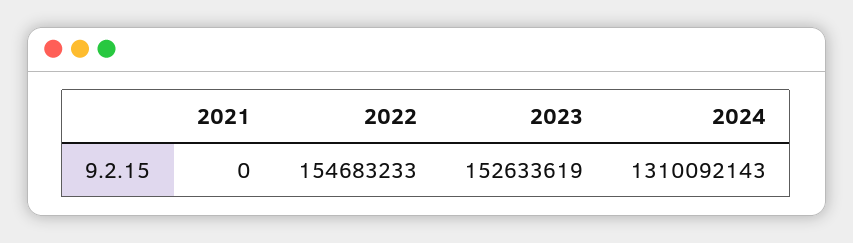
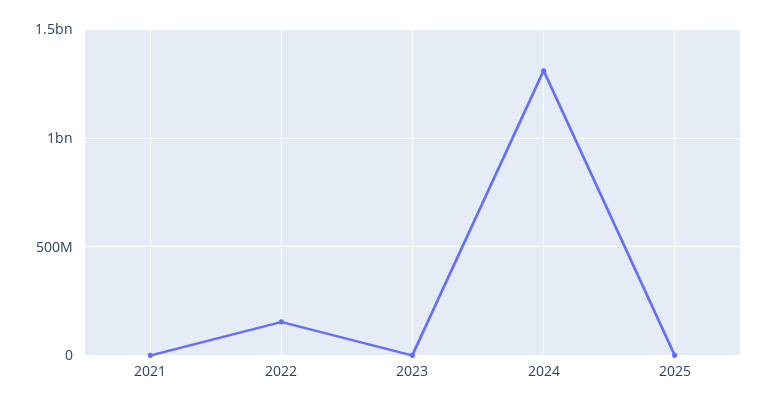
2023: 152633619 -> 0
2025: none -> 0

